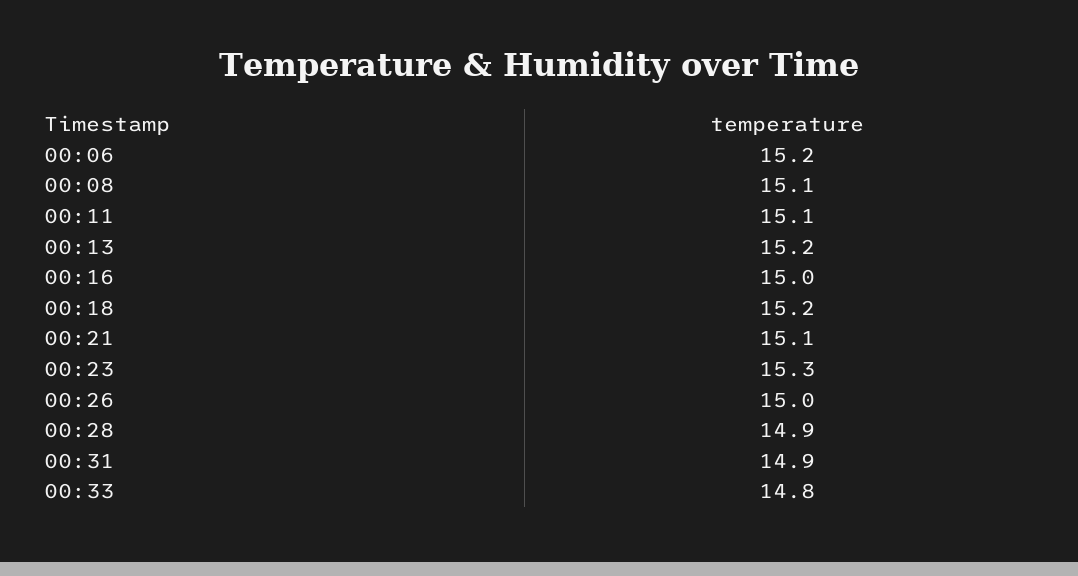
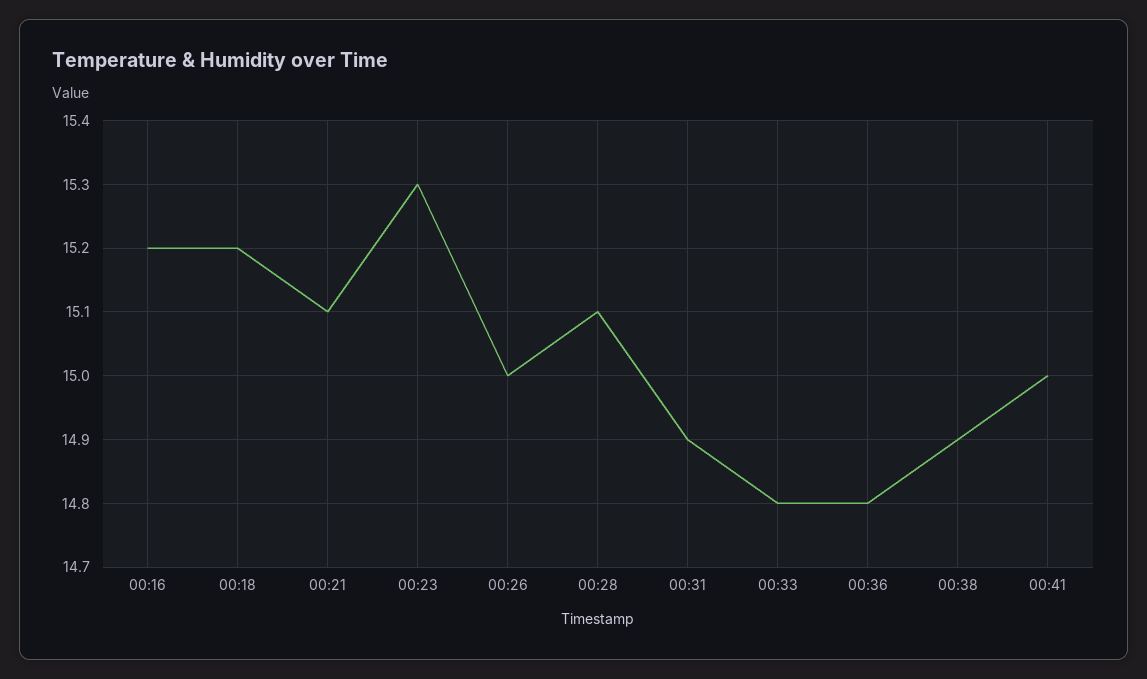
00:06: 15.2 -> none
00:08: 15.1 -> none
00:11: 15.1 -> none
00:13: 15.2 -> none
00:16: 15 -> 15.2
00:28: 14.9 -> 15.1
00:36: none -> 14.8
00:38: none -> 14.9
00:41: none -> 15

